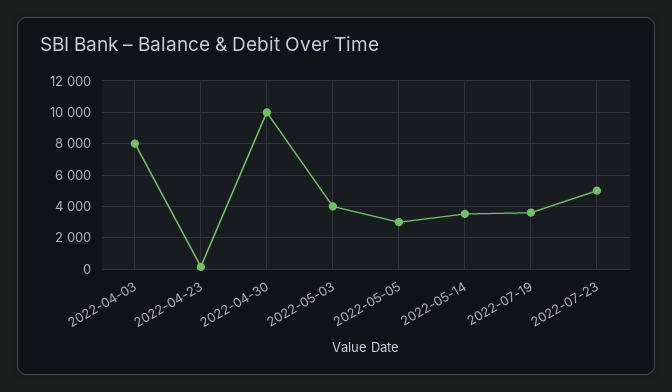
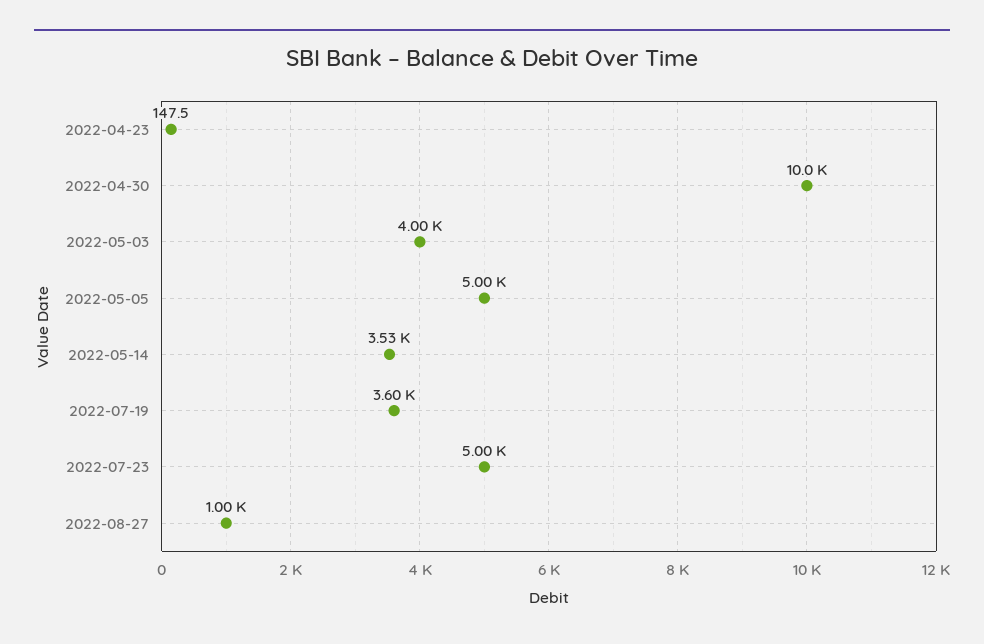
2022-04-03: 8000 -> none
2022-05-05: 3000 -> 5000
2022-08-27: none -> 1000

